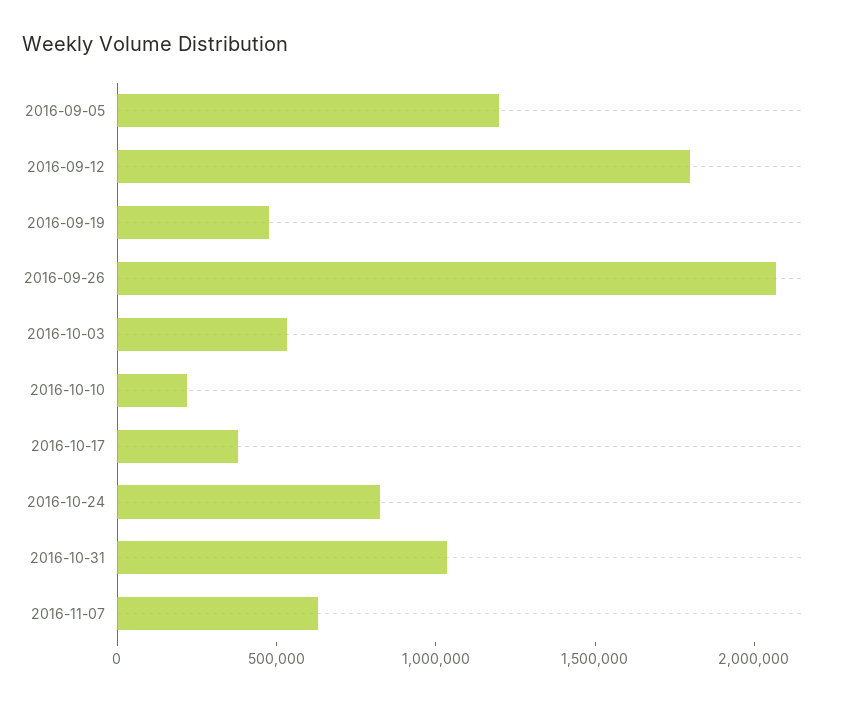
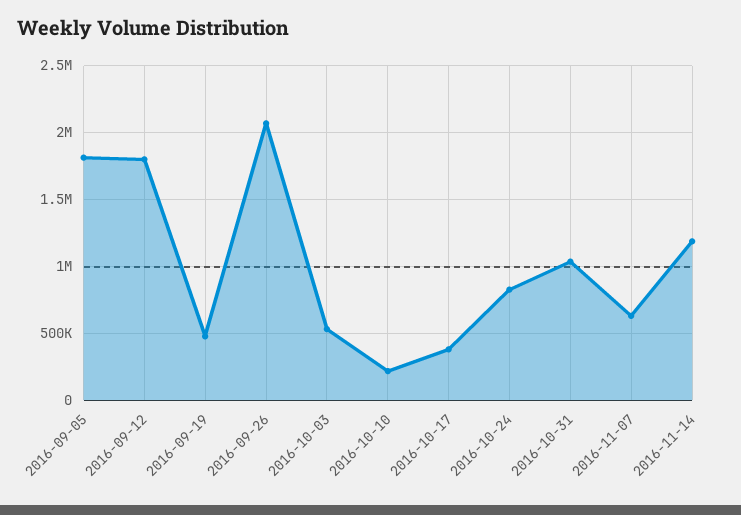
2016-09-05: 1200000 -> 1800000
2016-11-14: none -> 1200000

